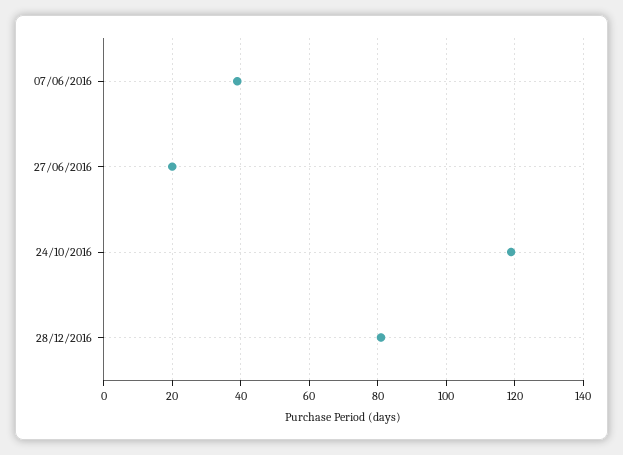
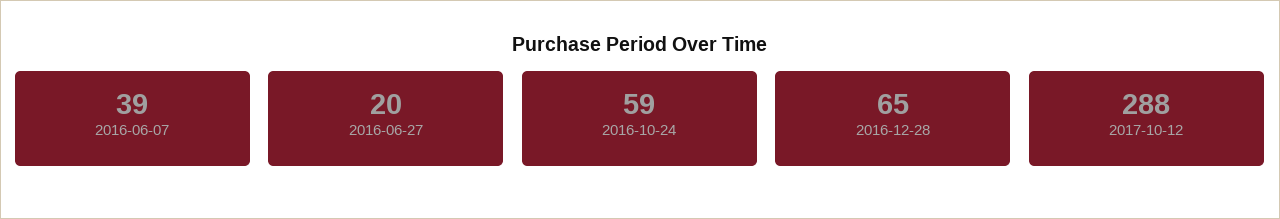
24/10/2016: 120 -> 59
28/12/2016: 80 -> 65
2017-10-12: none -> 288

